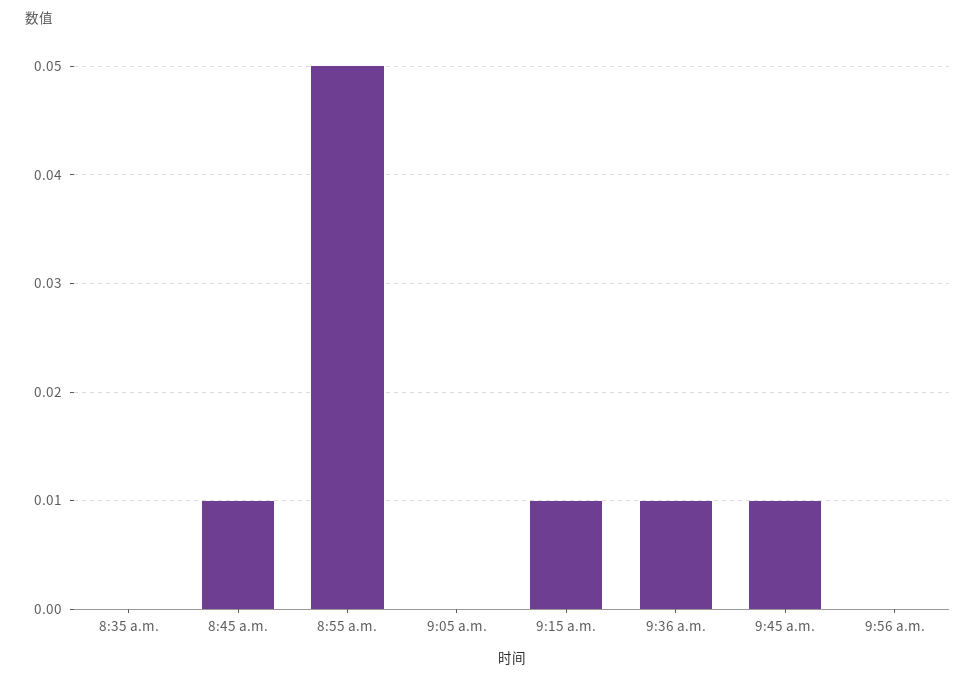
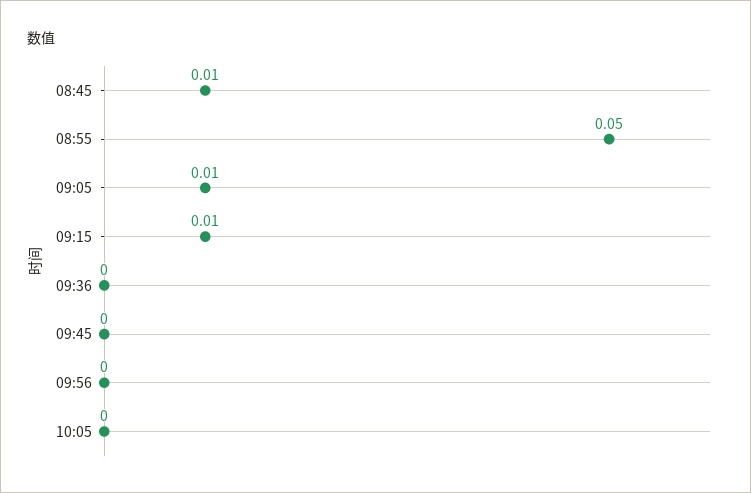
8:35 a.m.: 0 -> none
9:05 a.m.: 0 -> 0.01
9:36 a.m.: 0.01 -> 0
9:45 a.m.: 0.01 -> 0
10:05: none -> 0

